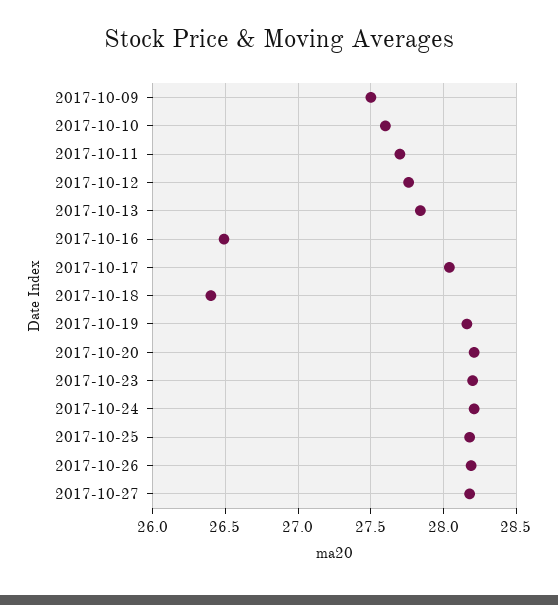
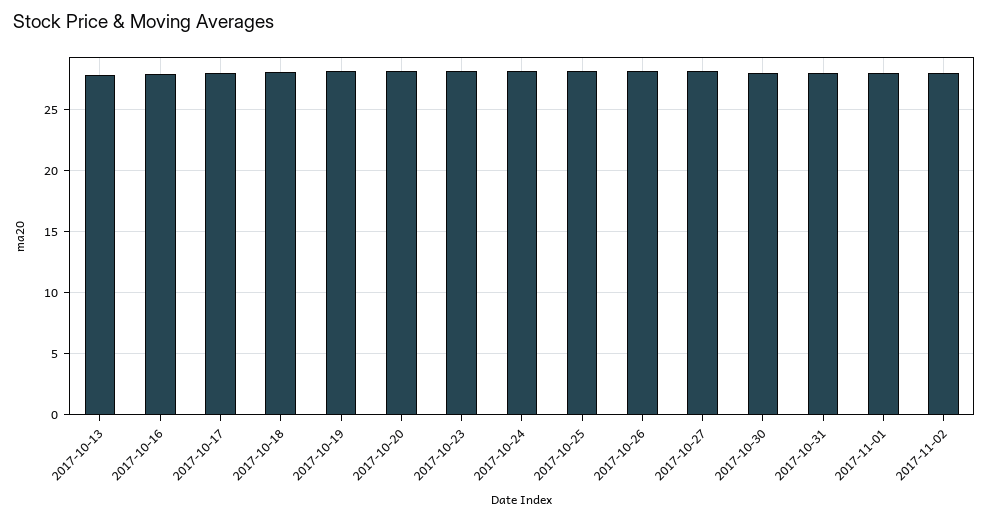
2017-10-09: 27.5 -> none
2017-10-10: 27.6 -> none
2017-10-11: 27.7 -> none
2017-10-12: 27.75 -> none
2017-10-16: 26.5 -> 28
2017-10-18: 26.4 -> 28
2017-10-30: none -> 28
2017-10-31: none -> 28
2017-11-01: none -> 28
2017-11-02: none -> 28

